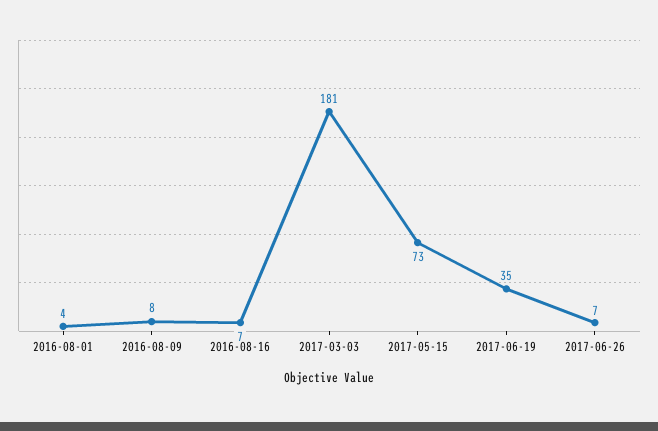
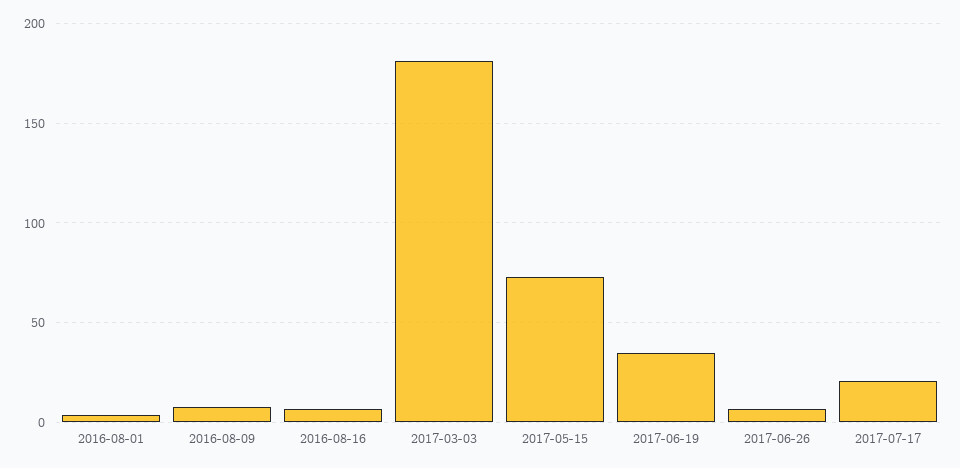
2017-07-17: none -> 20

